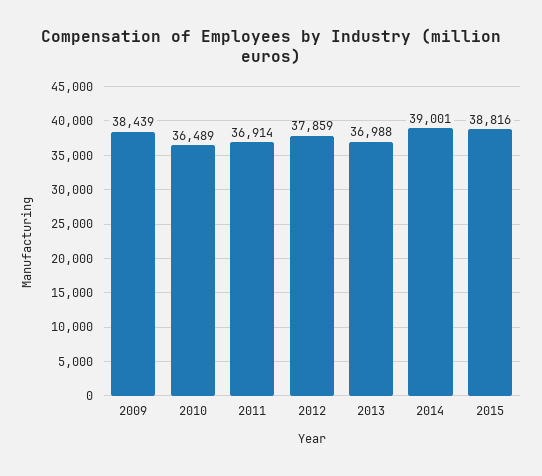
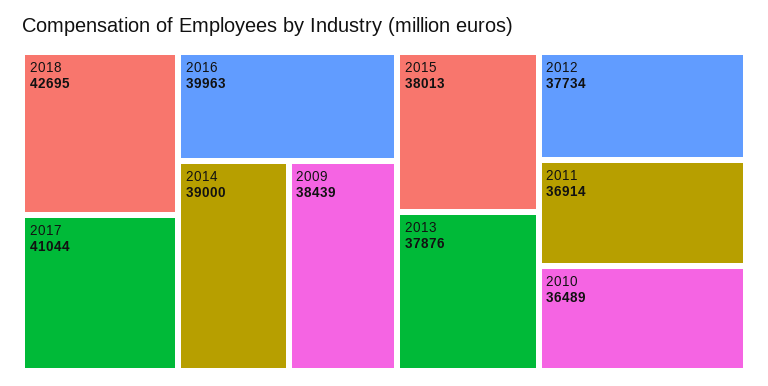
2012: 37859 -> 37734
2013: 36988 -> 37876
2014: 39001 -> 39000
2015: 38816 -> 38013
2018: none -> 42695
2017: none -> 41044
2016: none -> 39963

